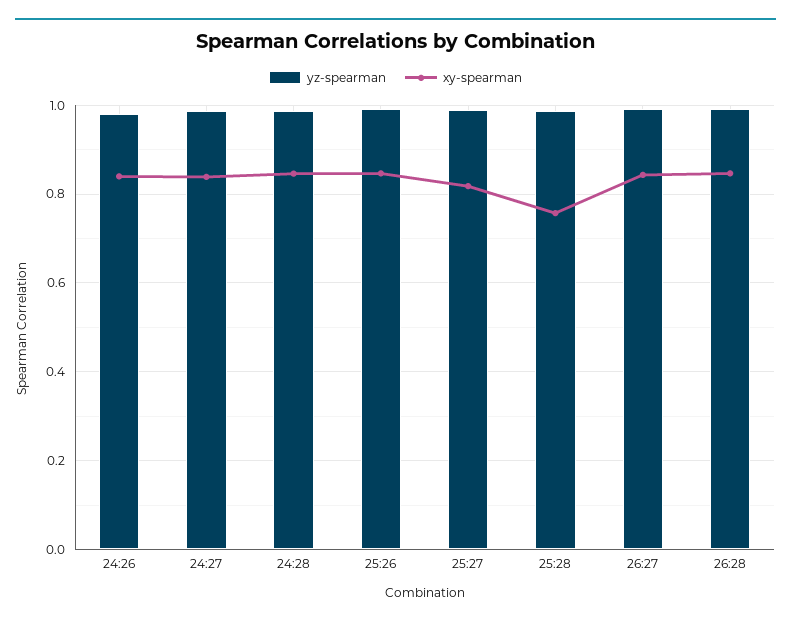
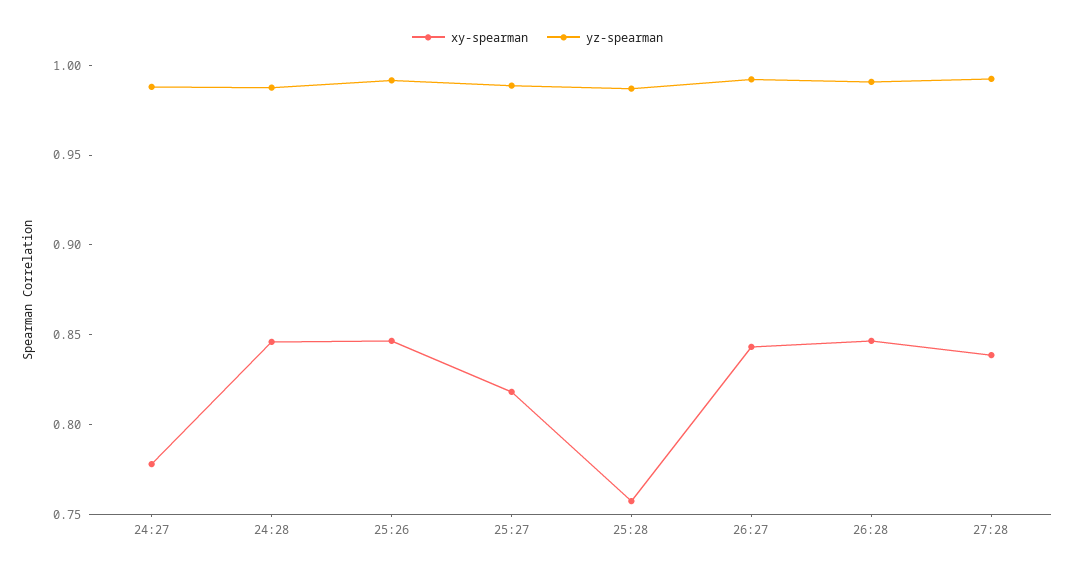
yz-spearman, 24:26: 0.98 -> none
xy-spearman, 24:26: 0.84 -> none
xy-spearman, 24:27: 0.84 -> 0.78
xy-spearman, 27:28: none -> 0.84
yz-spearman, 27:28: none -> 0.99

